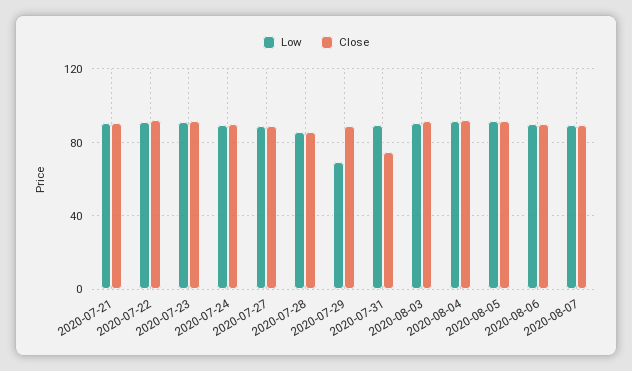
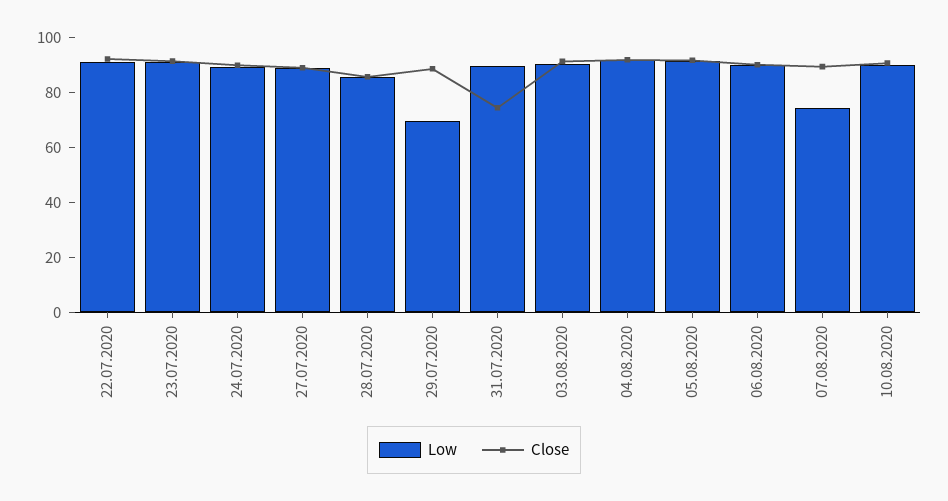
Low, 2020-07-21: 90 -> none
Close, 2020-07-21: 90 -> none
Low, 2020-08-07: 90 -> 75
Low, 10.08.2020: none -> 90
Close, 10.08.2020: none -> 90

